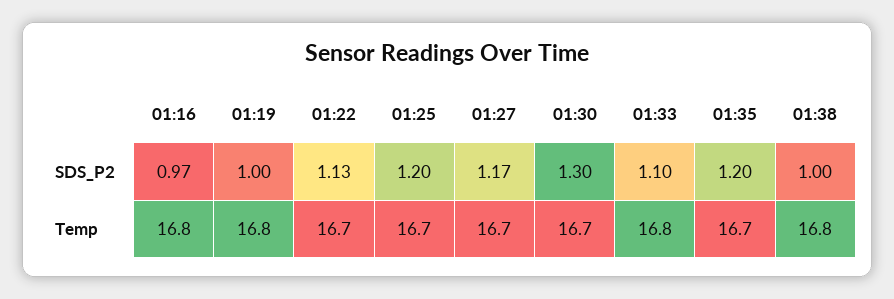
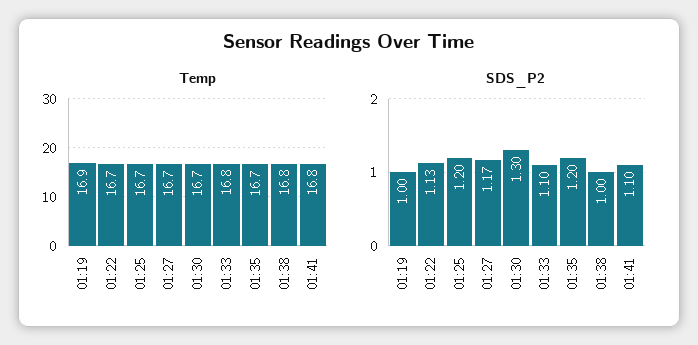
SDS_P2, 01:16: 0.97 -> none
Temp, 01:16: 16.8 -> none
Temp, 01:19: 16.8 -> 16.9
Temp, 01:41: none -> 16.8
SDS_P2, 01:41: none -> 1.1

